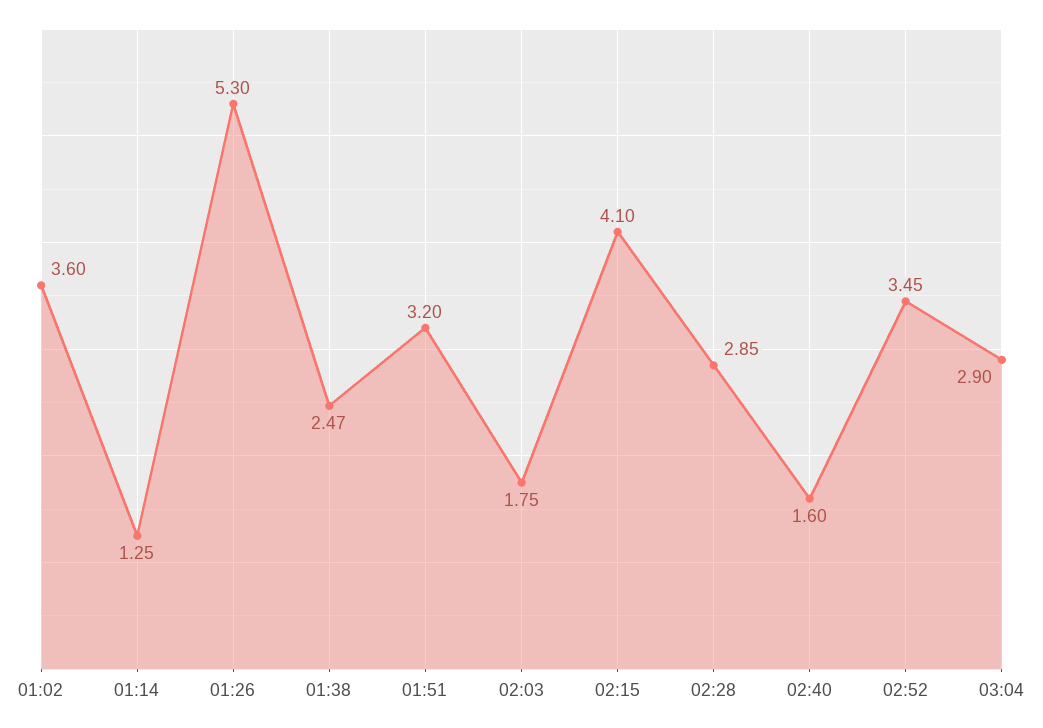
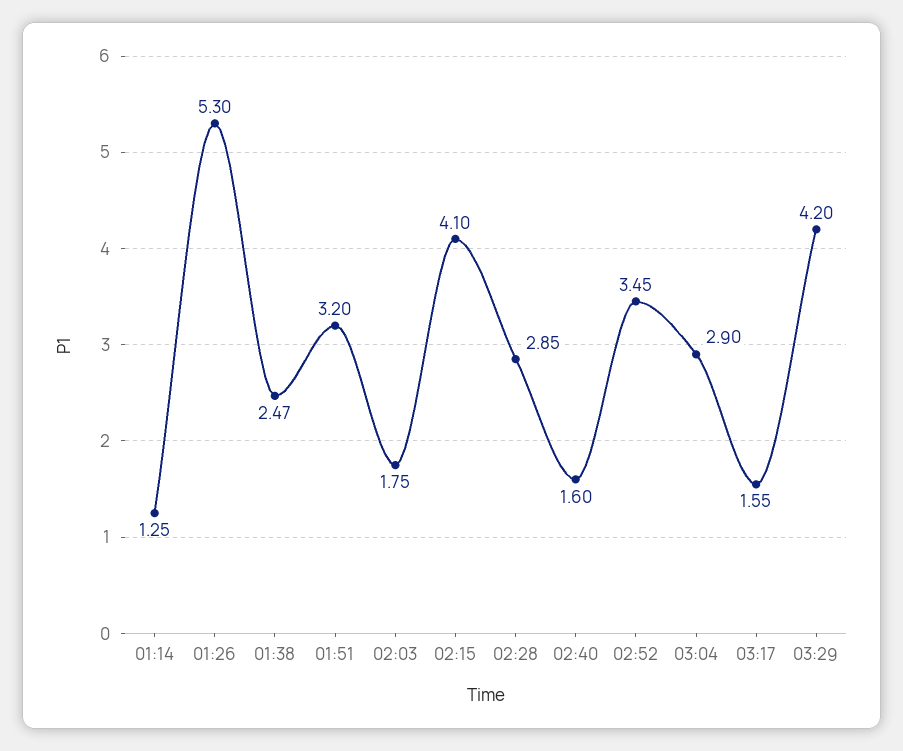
01:02: 3.6 -> none
03:17: none -> 1.55
03:29: none -> 4.2

